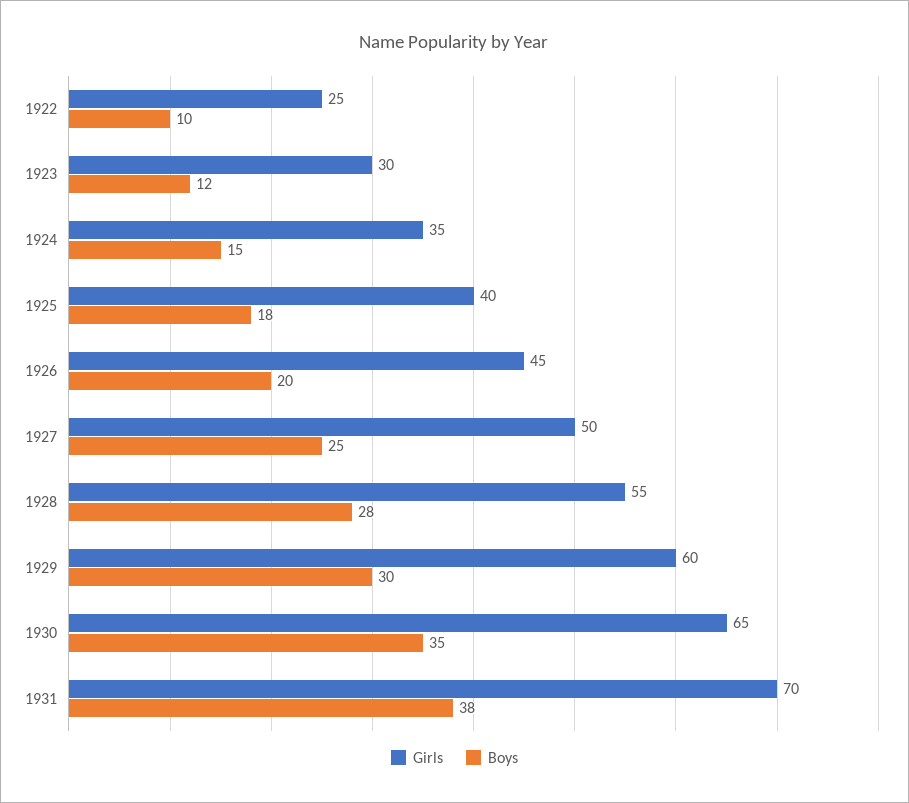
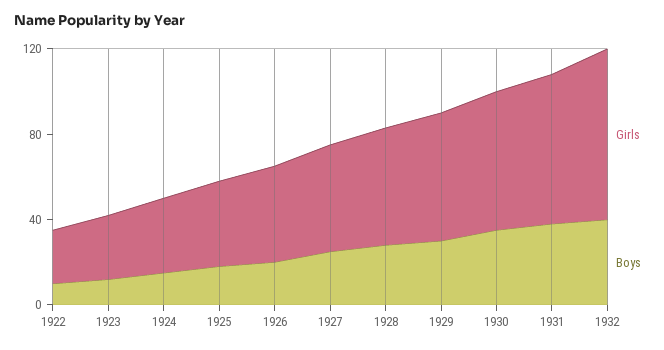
Girls, 1932: none -> 80
Boys, 1932: none -> 40

